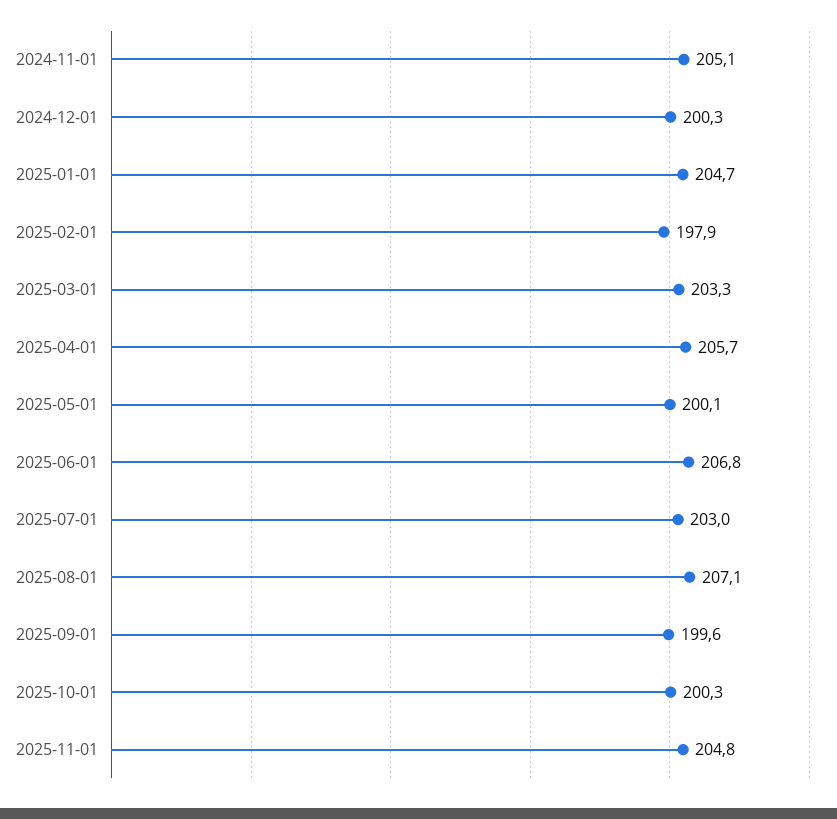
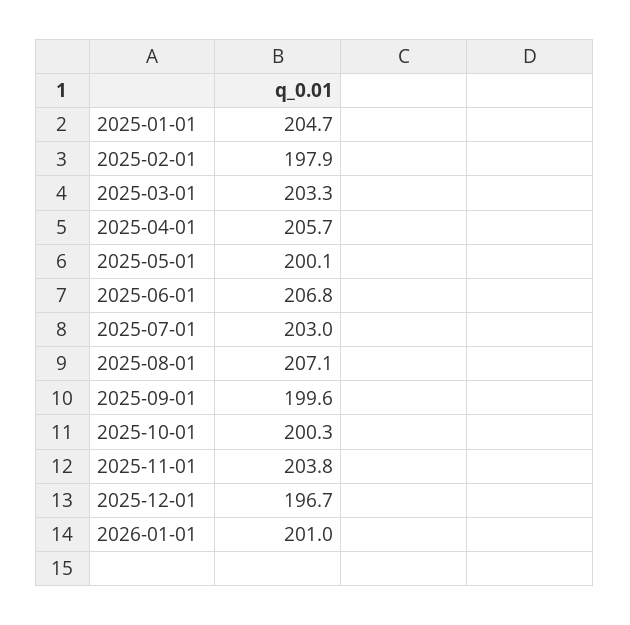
2024-11-01: 205.1 -> none
2024-12-01: 200.3 -> none
2025-11-01: 204.8 -> 203.8
2025-12-01: none -> 196.7
2026-01-01: none -> 201

